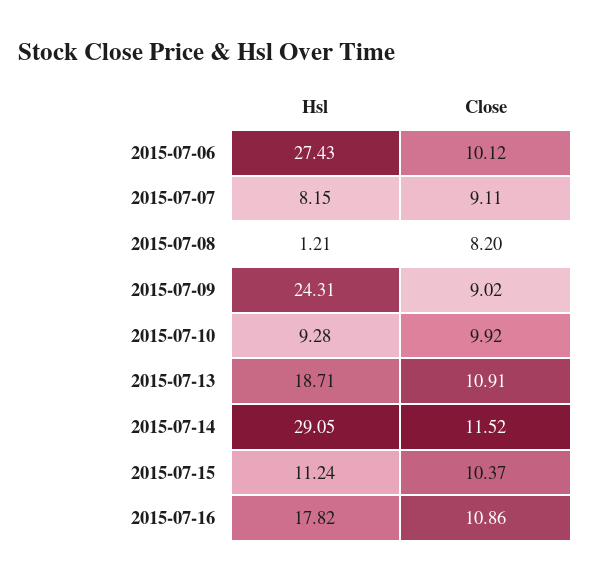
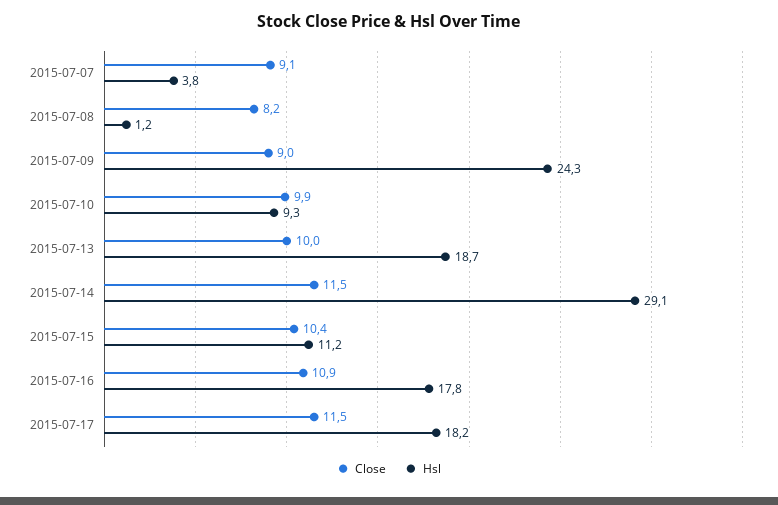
Hsl, 2015-07-06: 27.43 -> none
Close, 2015-07-06: 10.12 -> none
Hsl, 2015-07-07: 8.15 -> 3.8
Close, 2015-07-13: 10.91 -> 10
Close, 2015-07-17: none -> 11.5
Hsl, 2015-07-17: none -> 18.2

